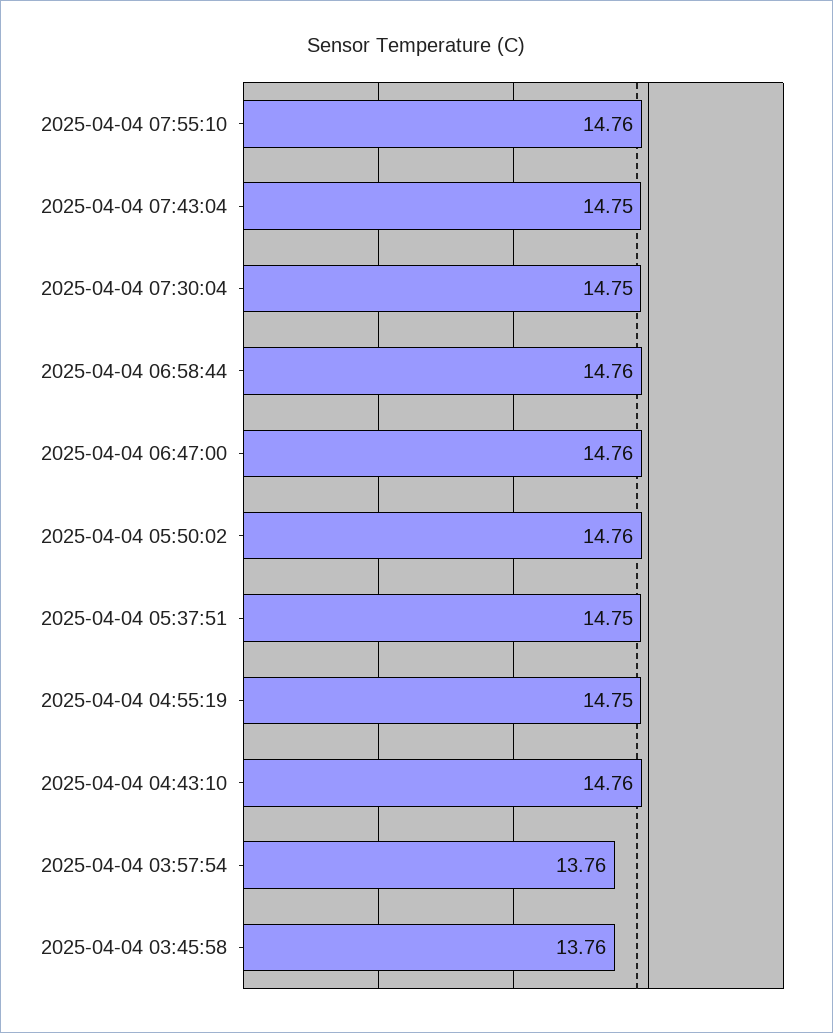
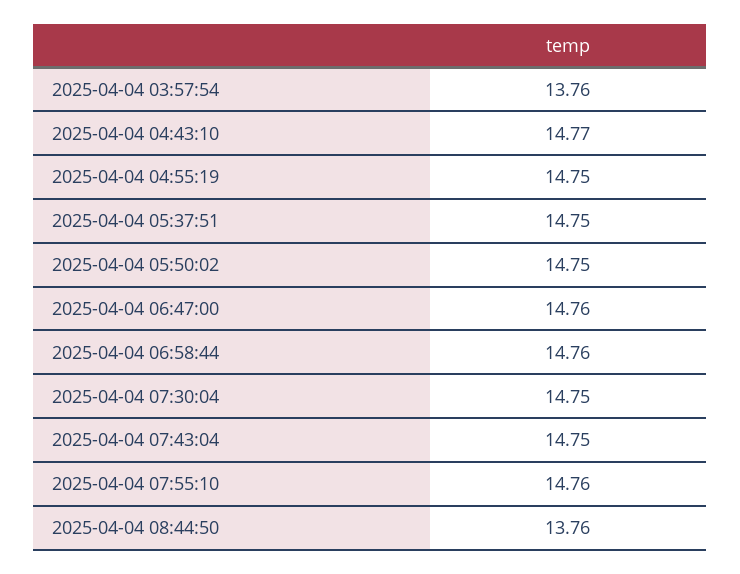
2025-04-04 05:50:02: 14.76 -> 14.75
2025-04-04 04:43:10: 14.76 -> 14.77
2025-04-04 03:45:58: 13.76 -> none
2025-04-04 08:44:50: none -> 13.76

